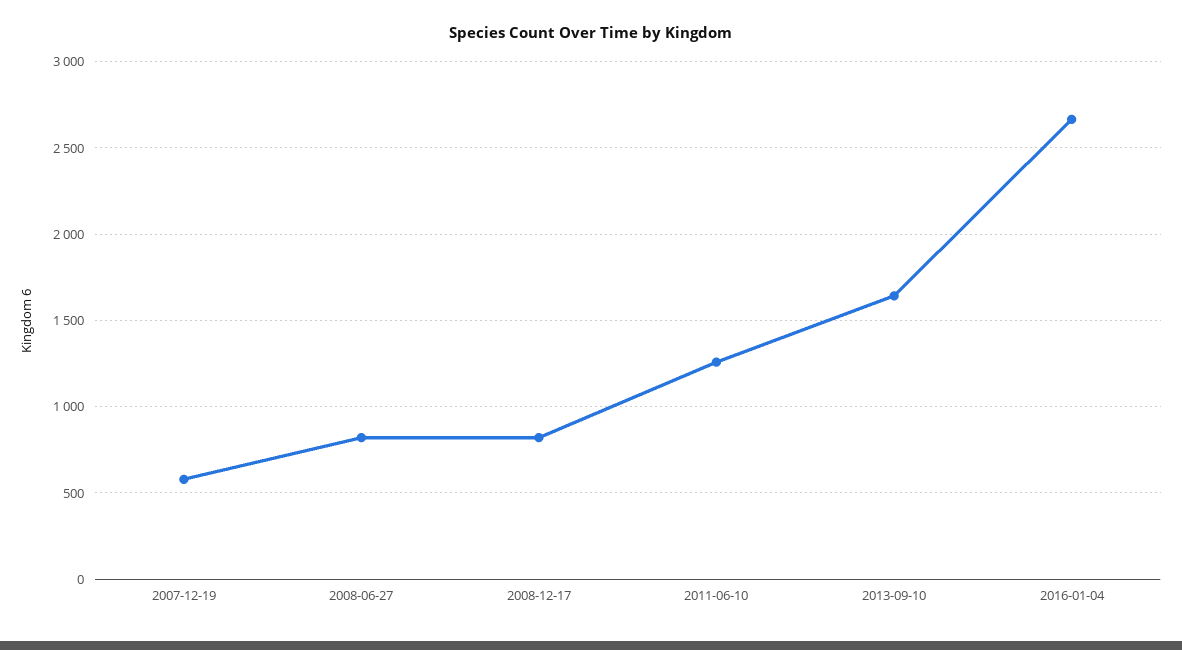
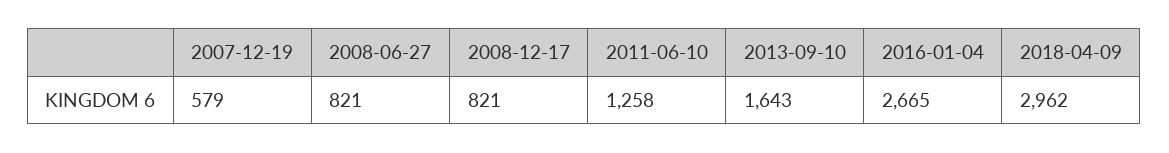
2018-04-09: none -> 2962

